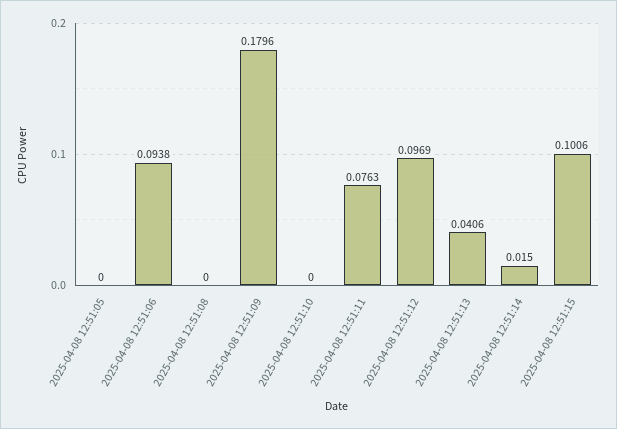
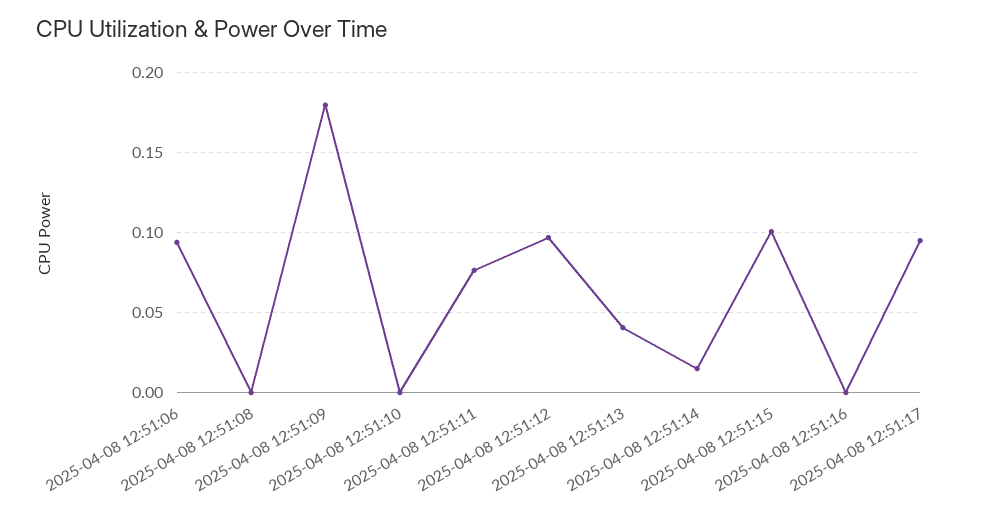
2025-04-08 12:51:05: 0 -> none
2025-04-08 12:51:16: none -> 0
2025-04-08 12:51:17: none -> 0.095

